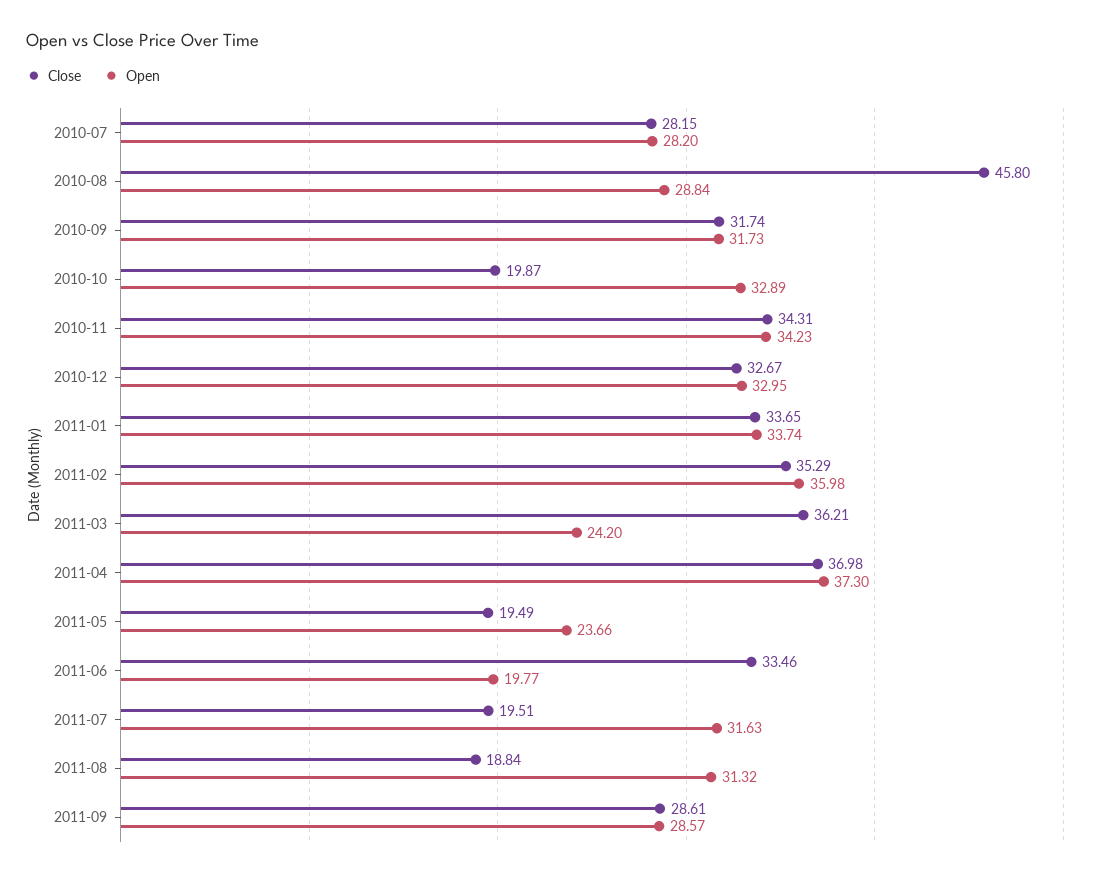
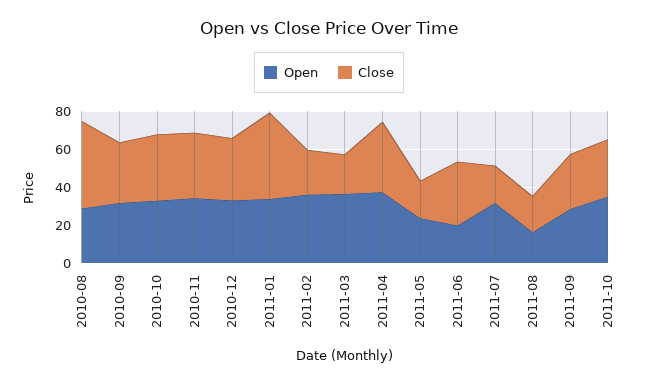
Close, 2010-07: 28.15 -> none
Open, 2010-07: 28.2 -> none
Close, 2010-10: 19.87 -> 35
Close, 2011-01: 33.65 -> 45
Close, 2011-02: 35.29 -> 25
Close, 2011-03: 36.21 -> 20
Open, 2011-03: 24.2 -> 35
Open, 2011-08: 31.32 -> 15
Open, 2011-10: none -> 35
Close, 2011-10: none -> 30

